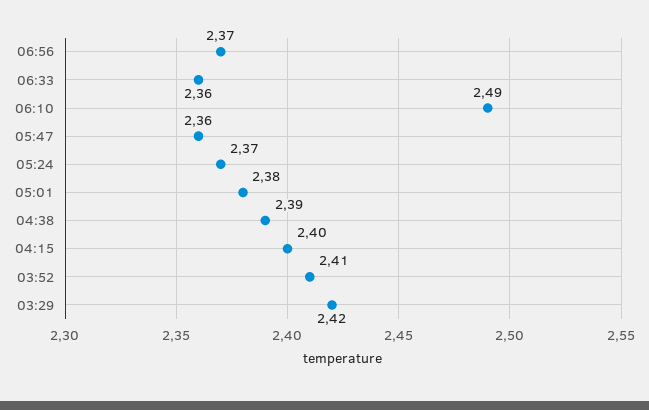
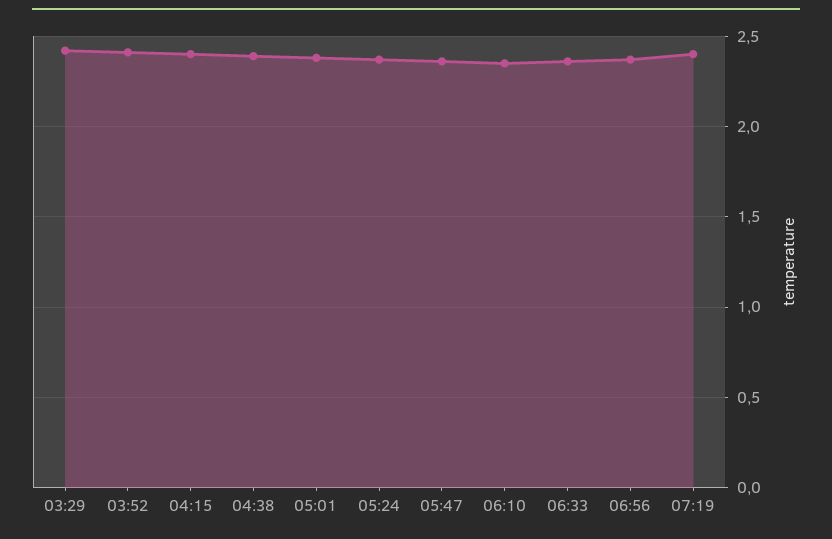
06:10: 2.49 -> 2.35
07:19: none -> 2.4

